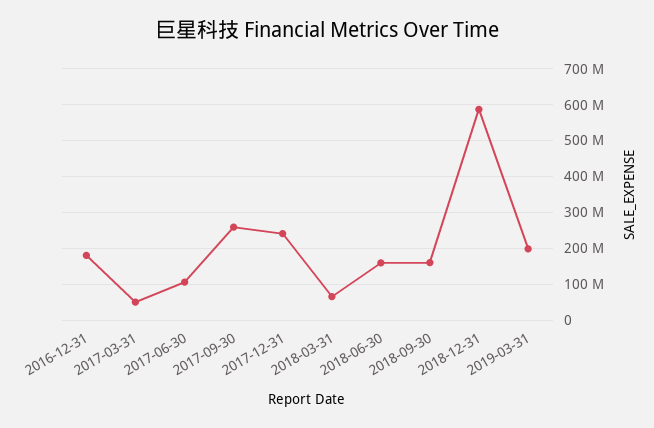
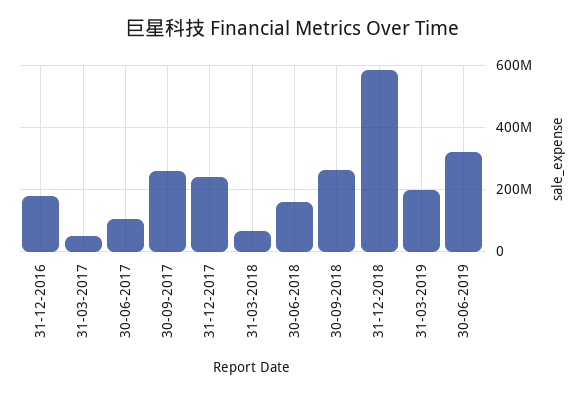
2018-09-30: 160000000 -> 260000000
30-06-2019: none -> 320000000

